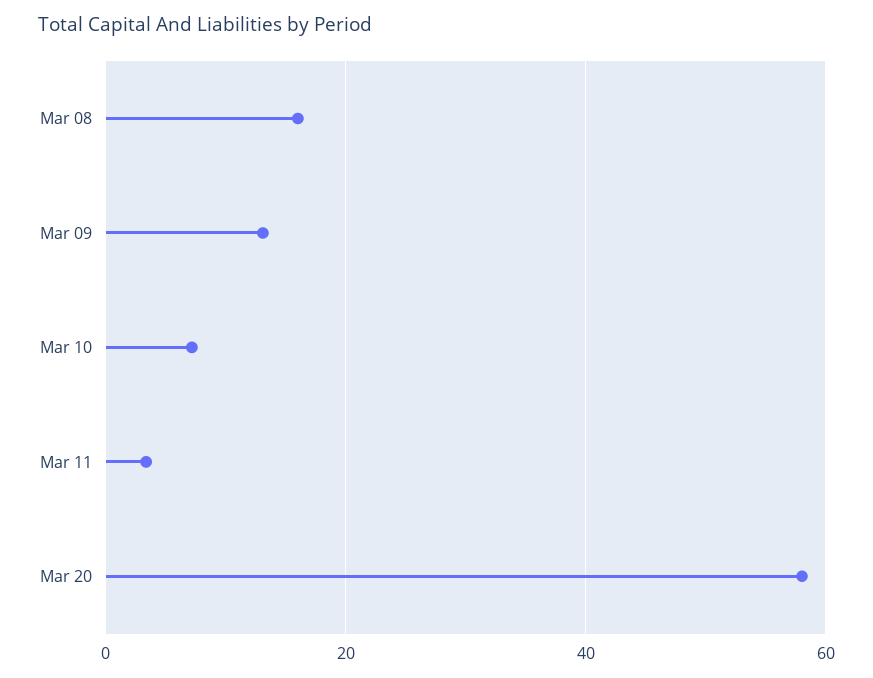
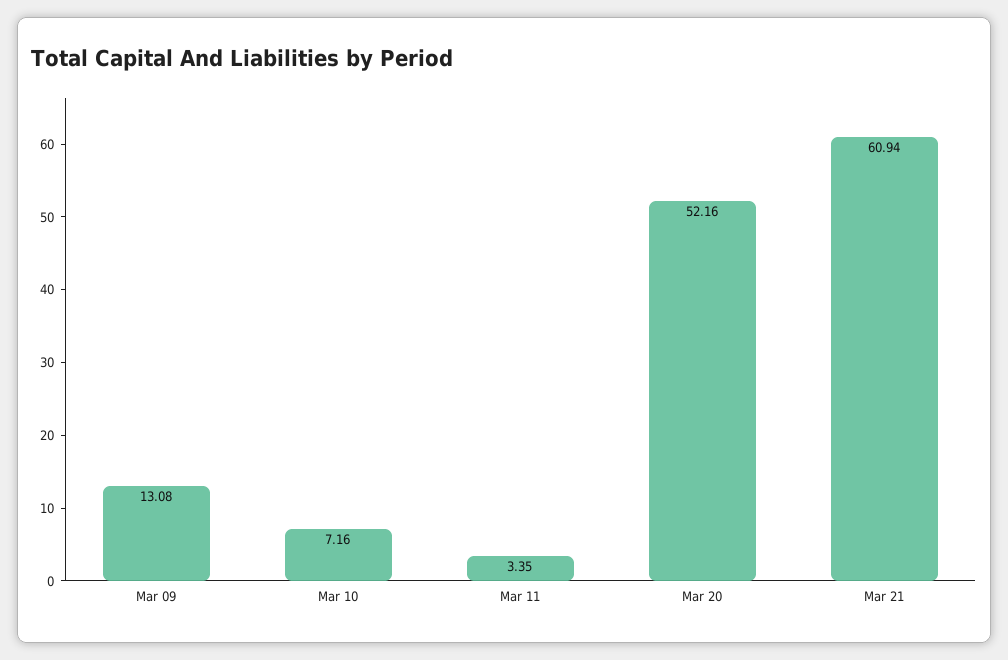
Mar 08: 16 -> none
Mar 20: 58 -> 52.16
Mar 21: none -> 60.94

